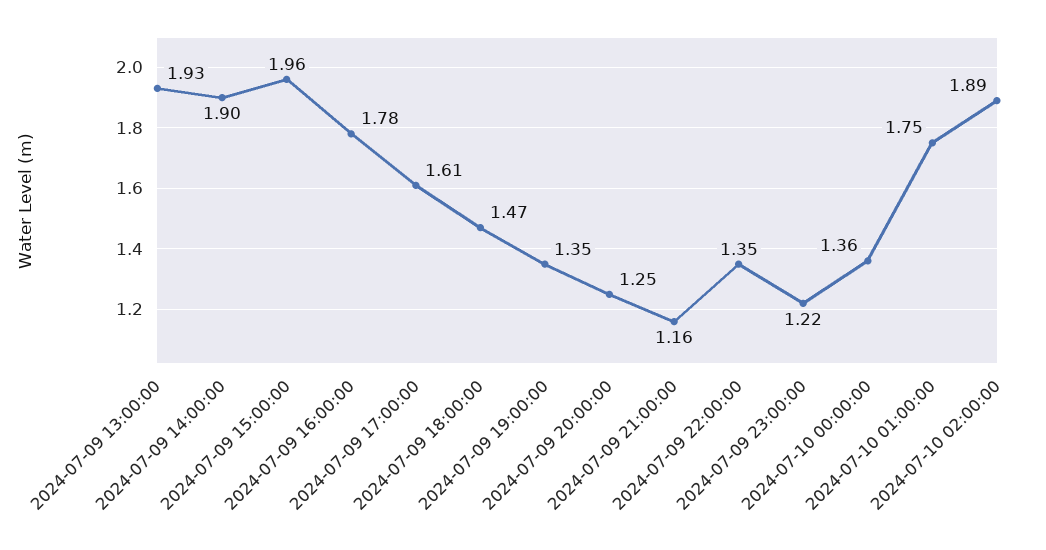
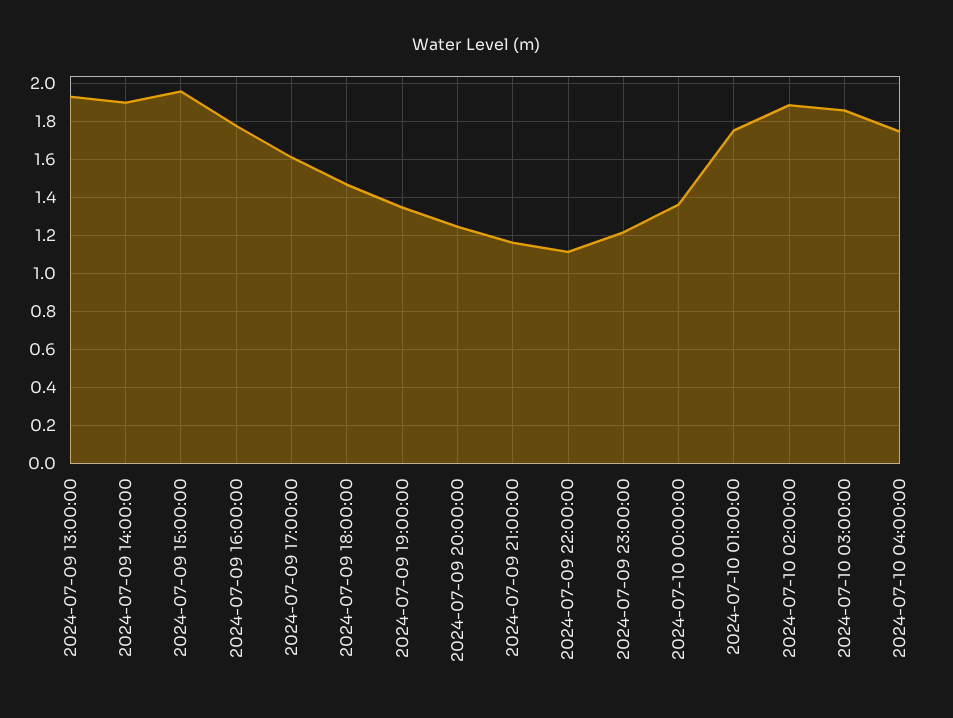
2024-07-09 22:00:00: 1.35 -> 1.1
2024-07-10 03:00:00: none -> 1.85
2024-07-10 04:00:00: none -> 1.75

